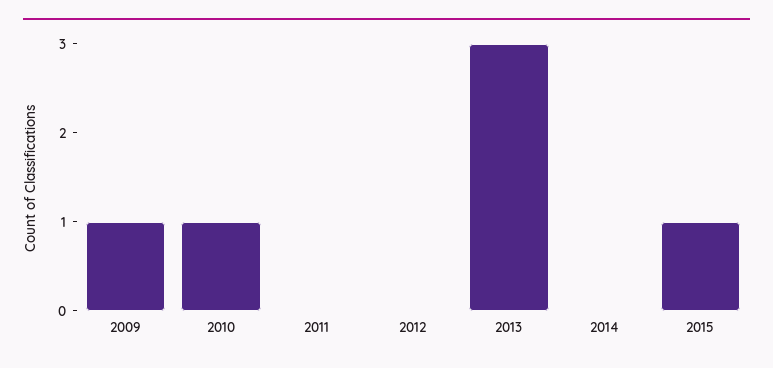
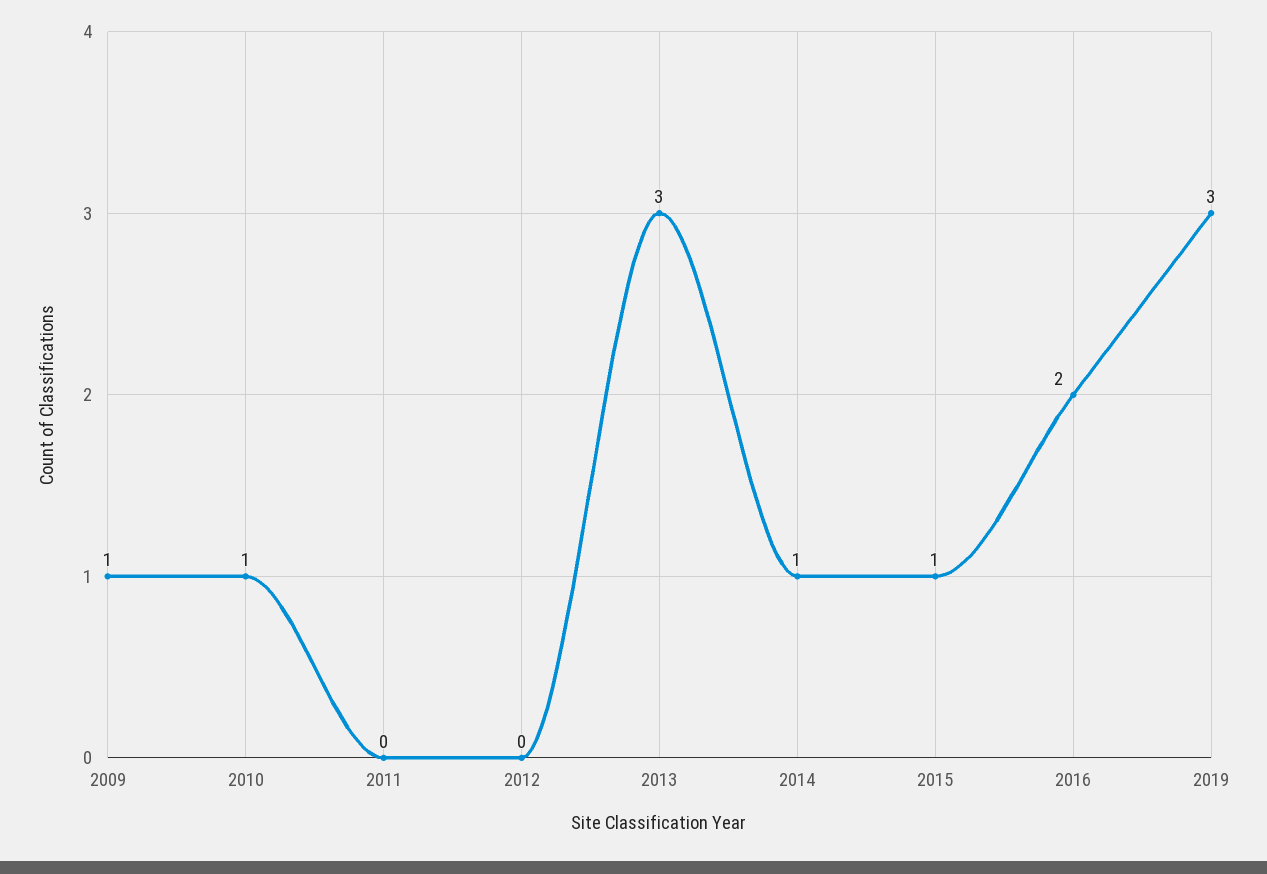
2014: 0 -> 1
2016: none -> 2
2019: none -> 3

